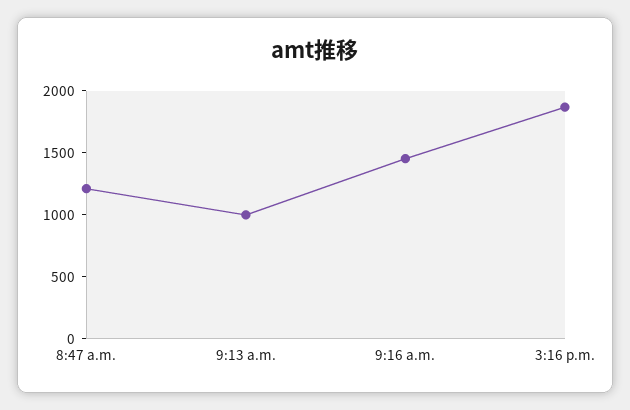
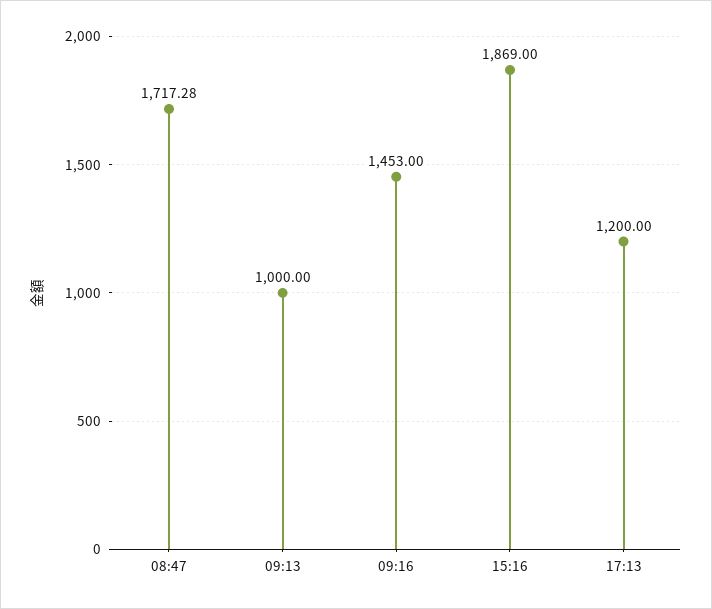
8:47 a.m.: 1200 -> 1717.28
17:13: none -> 1200

